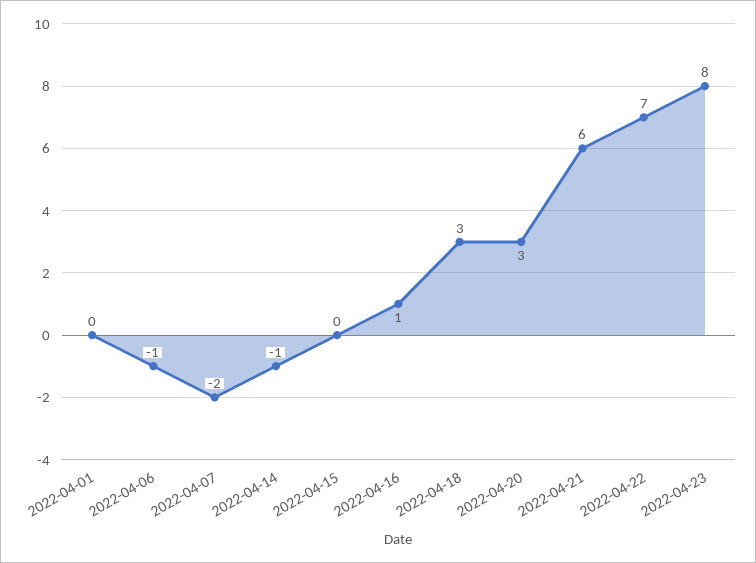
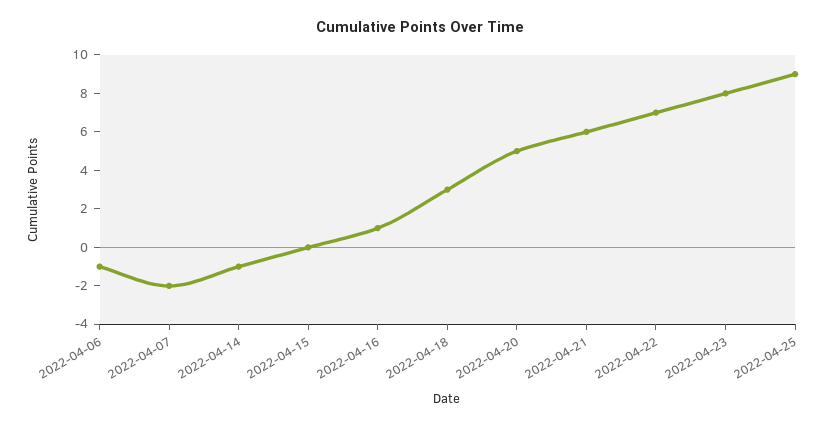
2022-04-01: 0 -> none
2022-04-20: 3 -> 5
2022-04-25: none -> 9

